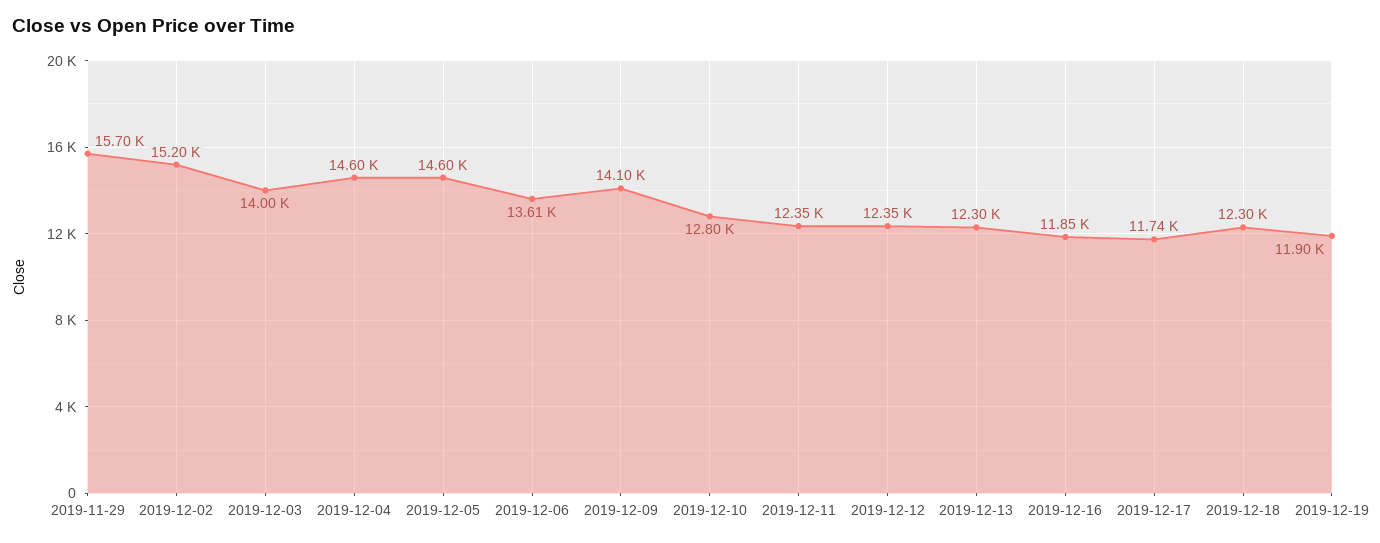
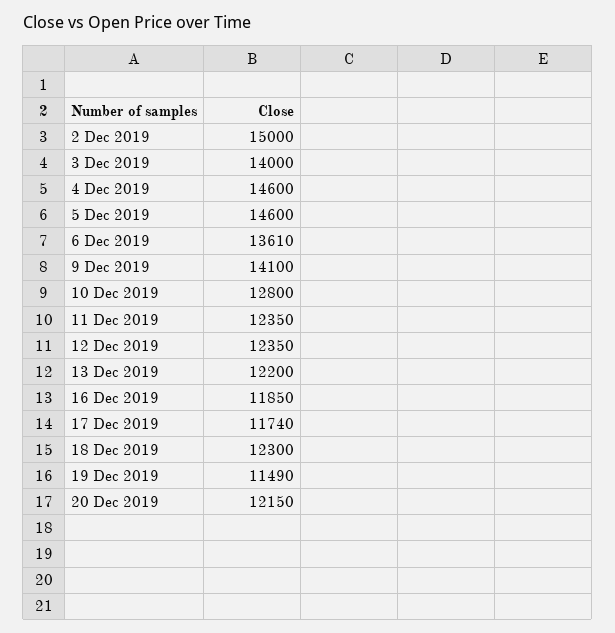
2019-11-29: 15700 -> none
2019-12-02: 15200 -> 15000
2019-12-13: 12300 -> 12200
2019-12-19: 11900 -> 11490
20 Dec 2019: none -> 12150

